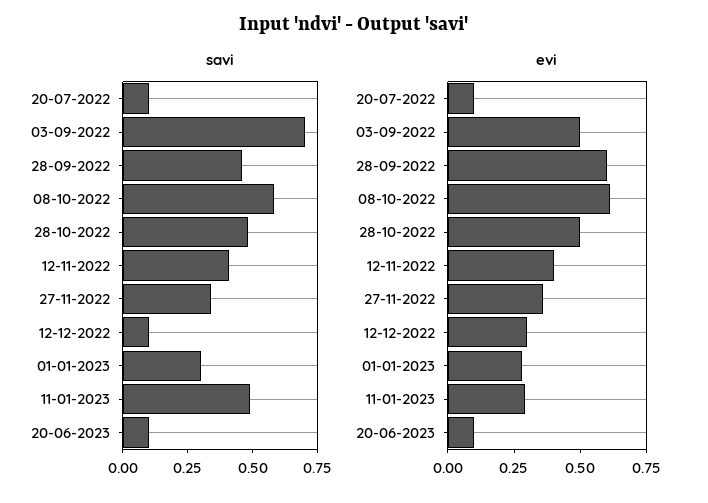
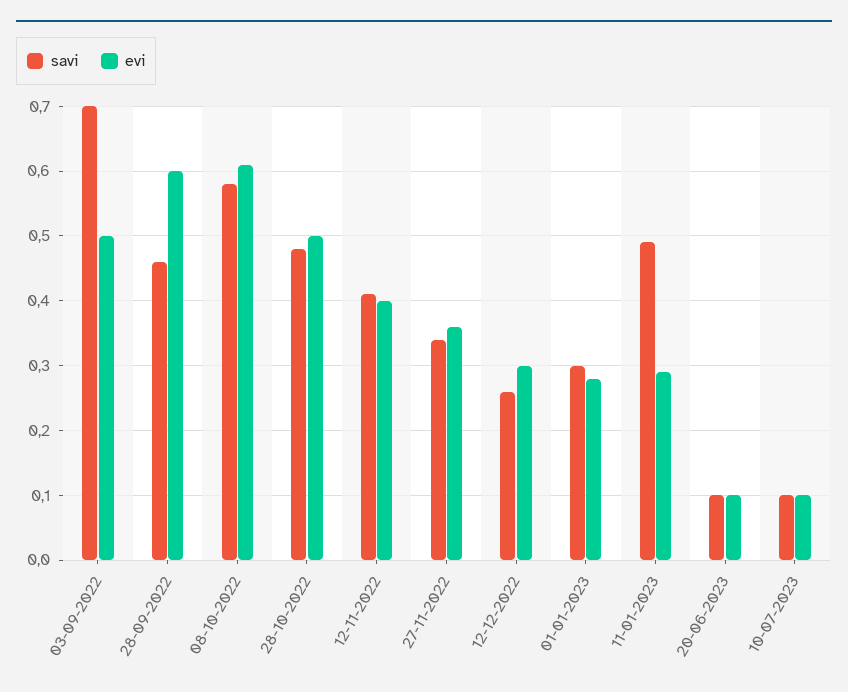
savi, 20-07-2022: 0.1 -> none
savi, 12-12-2022: 0.1 -> 0.26
evi, 20-07-2022: 0.1 -> none
savi, 10-07-2023: none -> 0.1
evi, 10-07-2023: none -> 0.1

